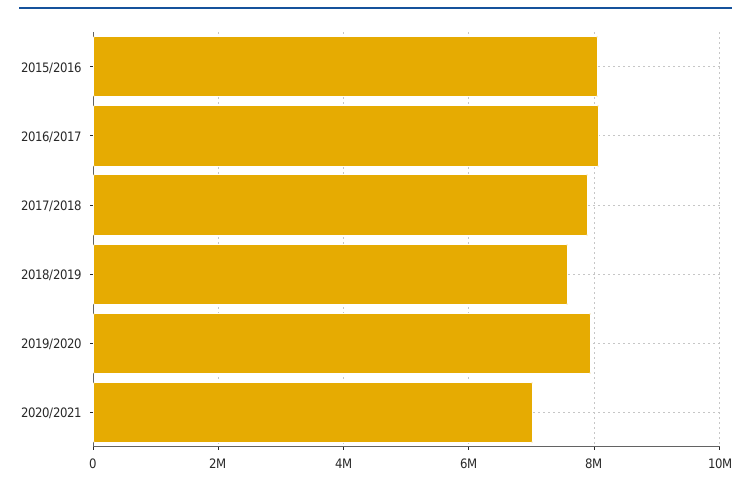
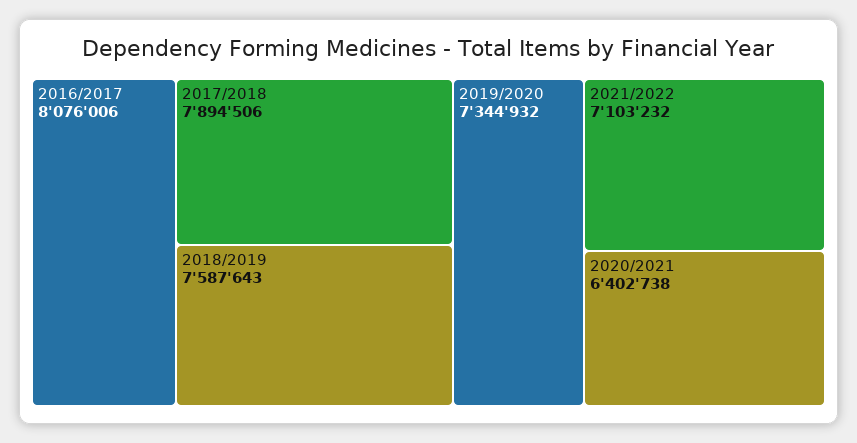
2015/2016: 8000000 -> none
2019/2020: 8000000 -> 7344932
2020/2021: 7000000 -> 6402738
2021/2022: none -> 7103232

